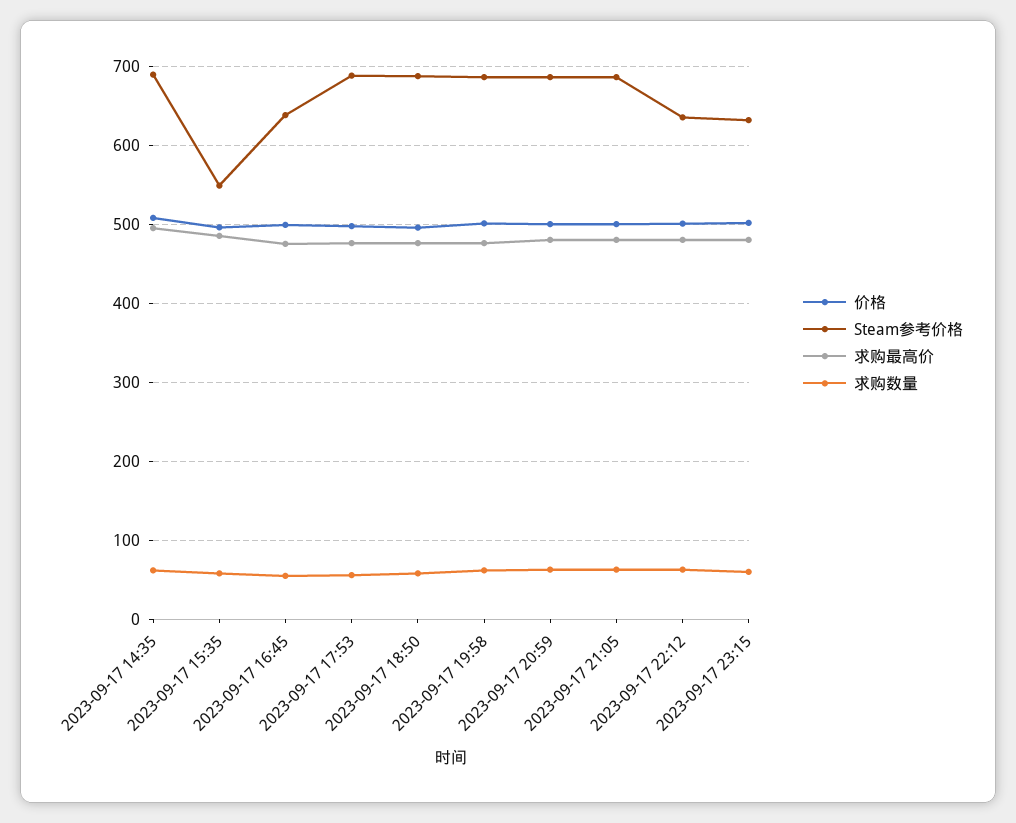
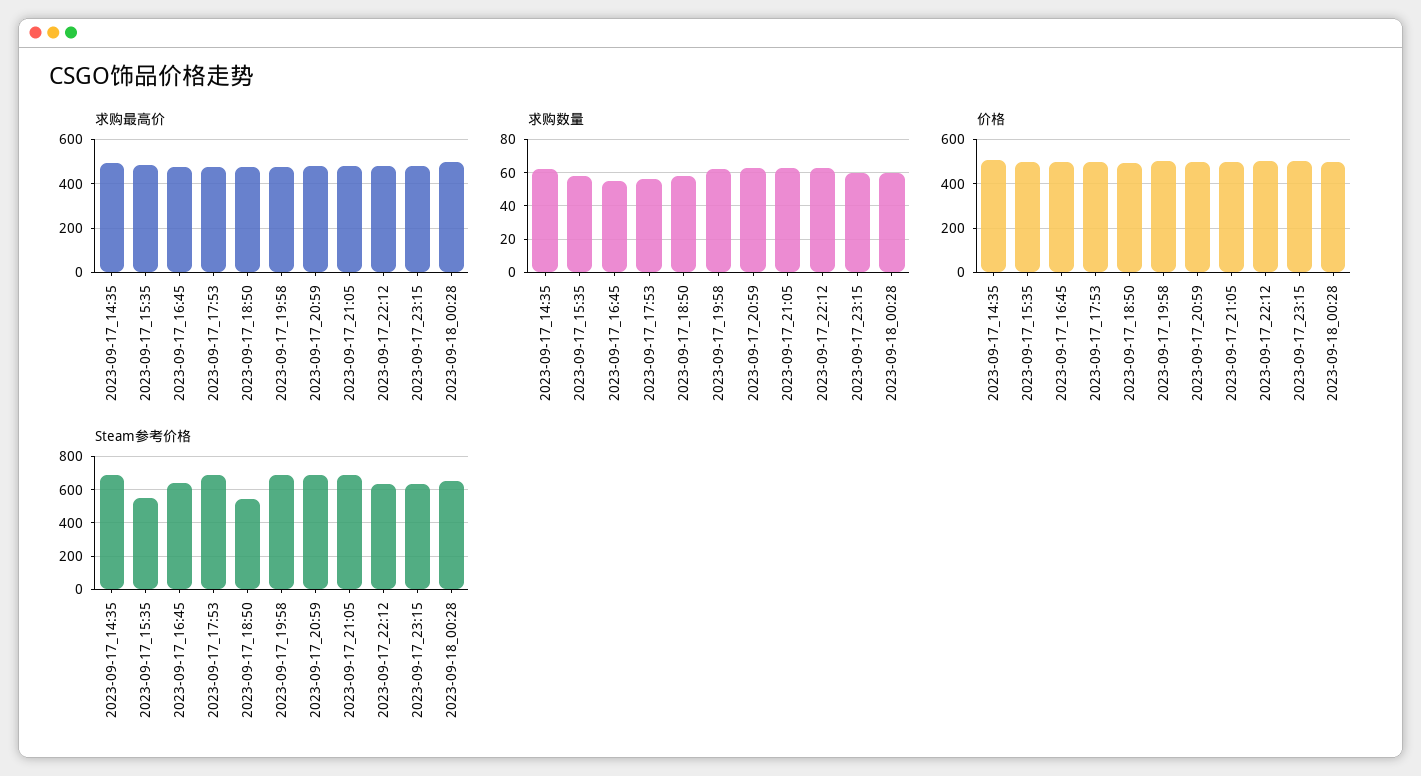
Steam参考价格, 2023-09-17 18:50: 690 -> 550
求购最高价, 2023-09-18_00:28: none -> 500
求购数量, 2023-09-18_00:28: none -> 60
价格, 2023-09-18_00:28: none -> 500
Steam参考价格, 2023-09-18_00:28: none -> 650

